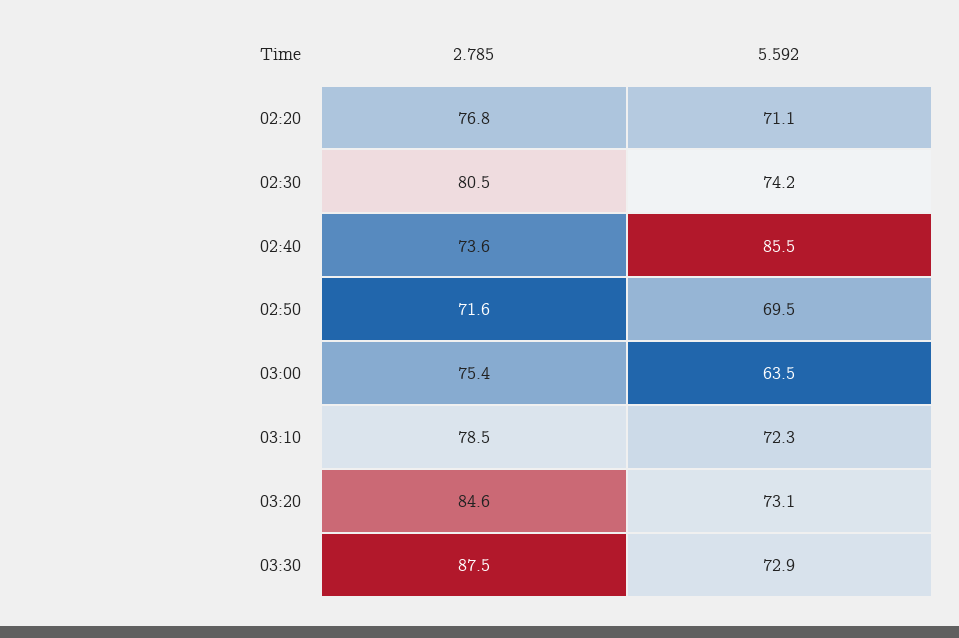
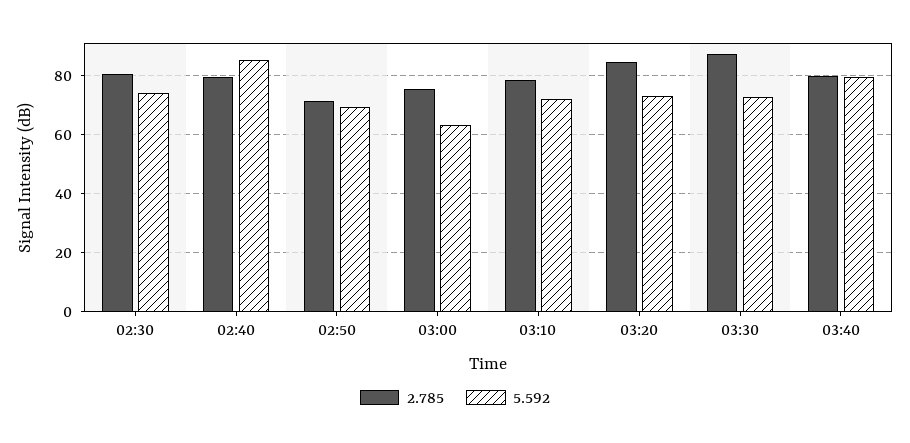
2.785, 02:20: 76.8 -> none
5.592, 02:20: 71.1 -> none
2.785, 02:40: 73.6 -> 80
2.785, 03:40: none -> 80
5.592, 03:40: none -> 80

